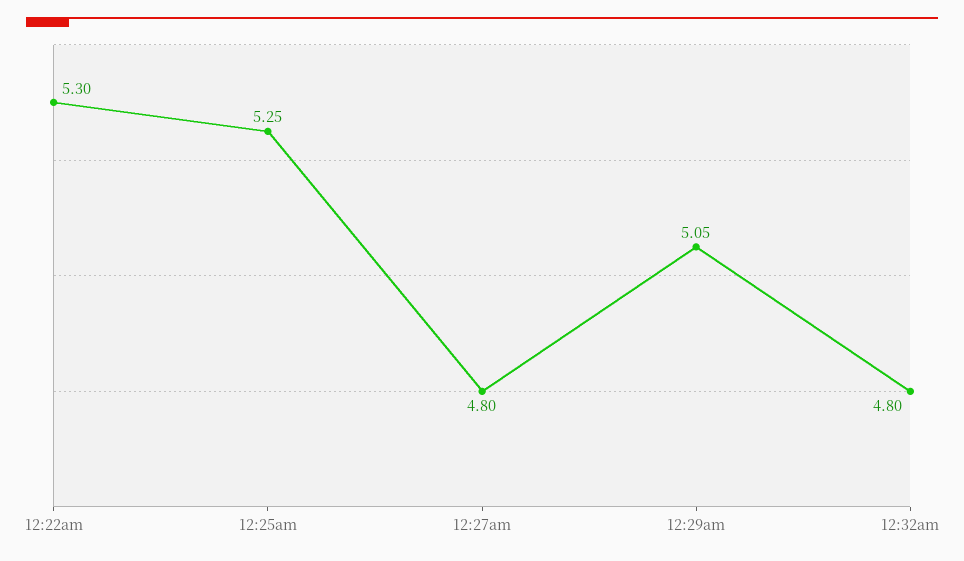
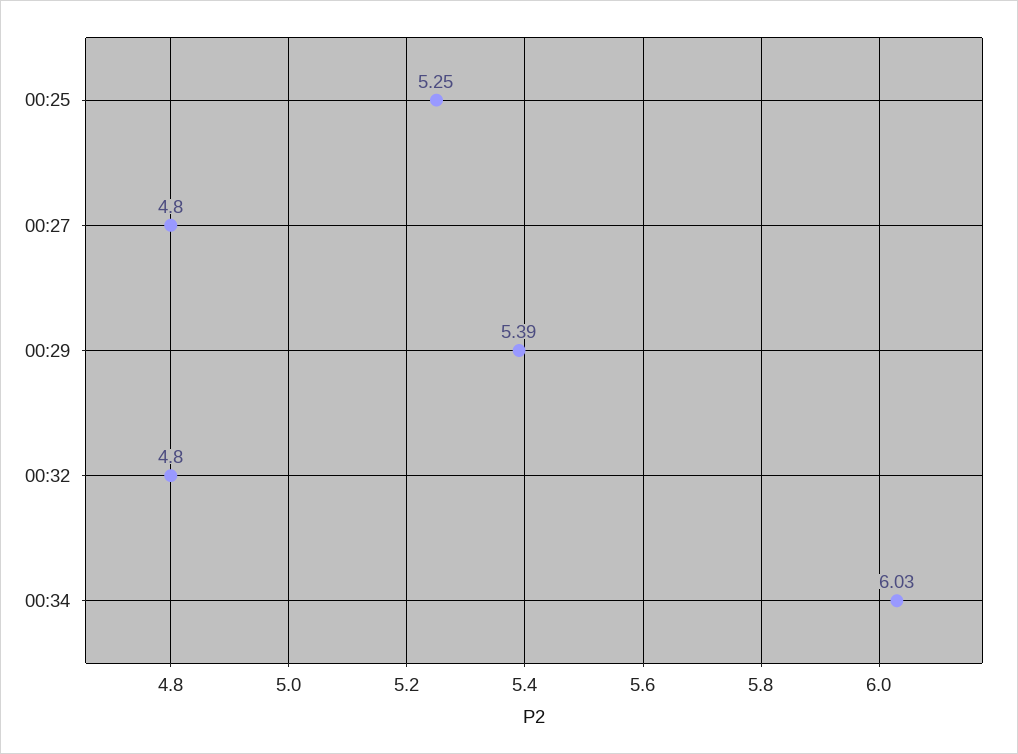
12:22am: 5.3 -> none
12:29am: 5.05 -> 5.39
00:34: none -> 6.03

